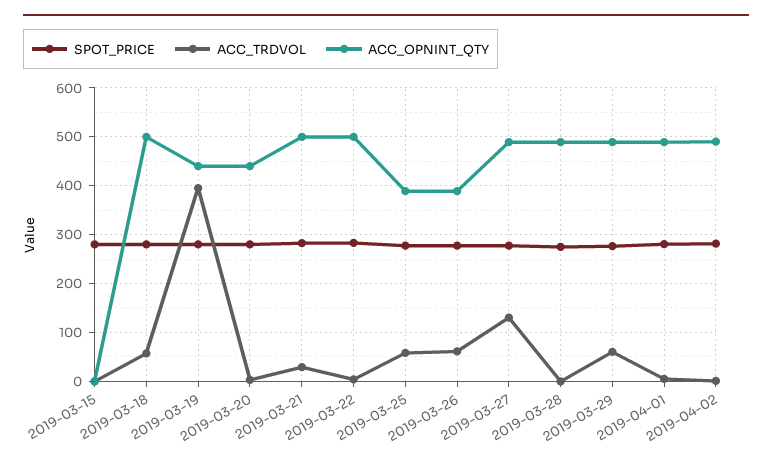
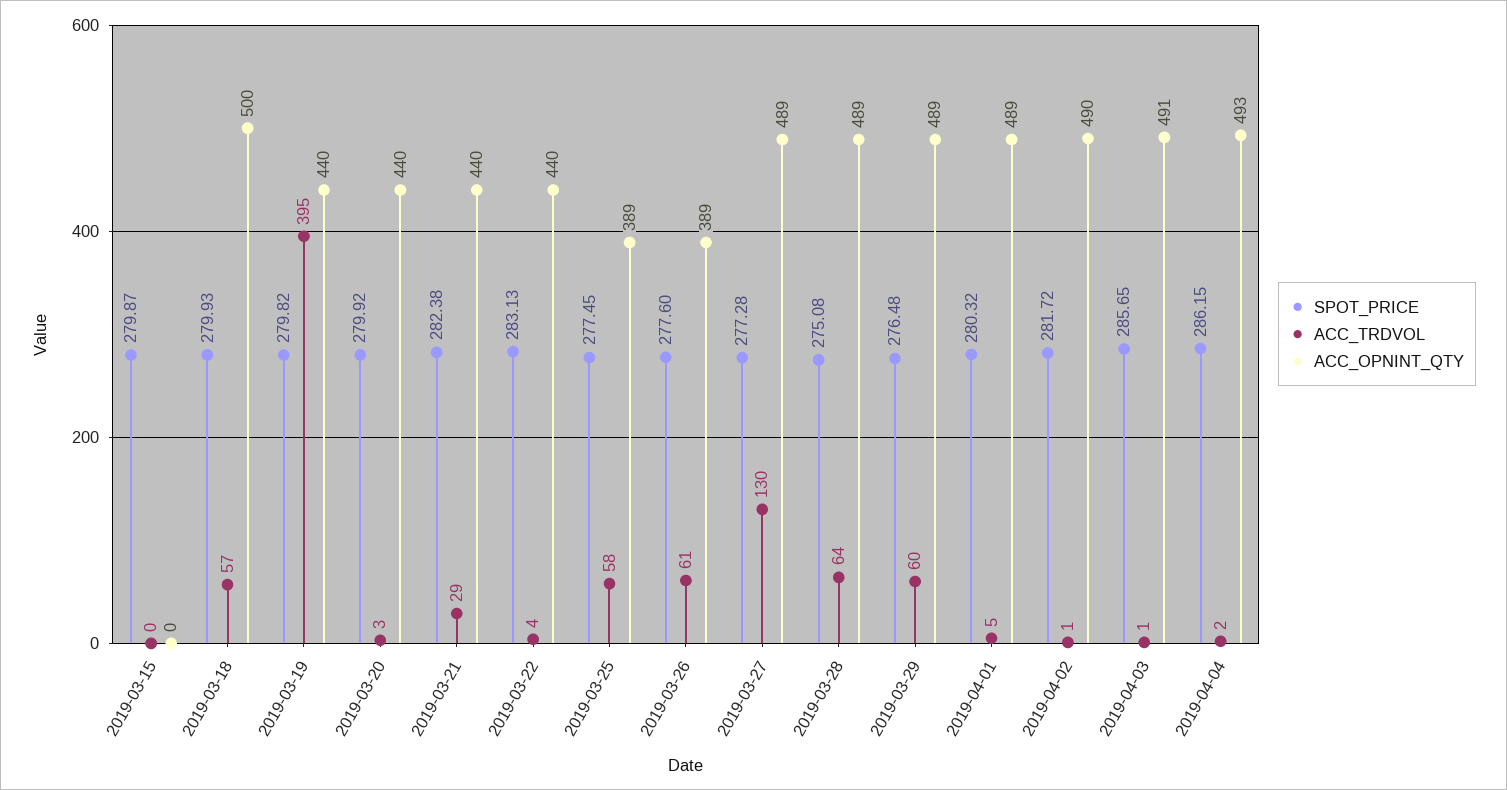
ACC_OPNINT_QTY, 2019-03-21: 500 -> 440
ACC_OPNINT_QTY, 2019-03-22: 500 -> 440
ACC_TRDVOL, 2019-03-28: 0 -> 64
SPOT_PRICE, 2019-04-03: none -> 285.65
ACC_TRDVOL, 2019-04-03: none -> 1
ACC_OPNINT_QTY, 2019-04-03: none -> 491
SPOT_PRICE, 2019-04-04: none -> 286.15
ACC_TRDVOL, 2019-04-04: none -> 2
ACC_OPNINT_QTY, 2019-04-04: none -> 493

